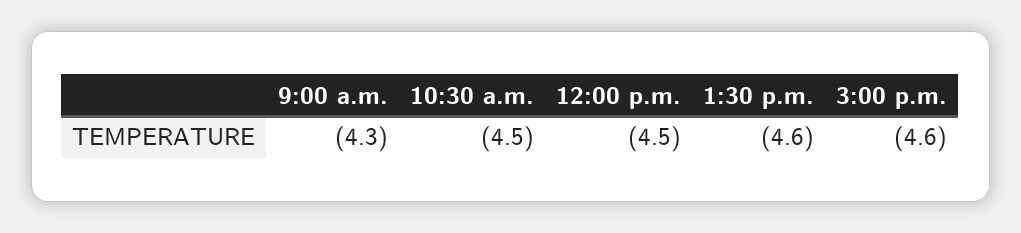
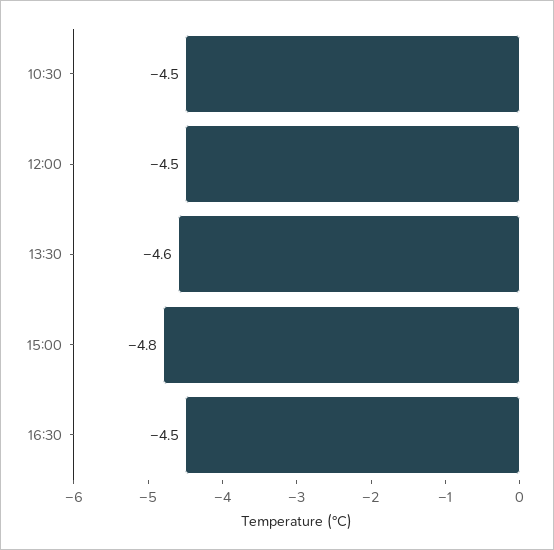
9:00 a.m.: -4.3 -> none
3:00 p.m.: -4.6 -> -4.8
16:30: none -> -4.5

